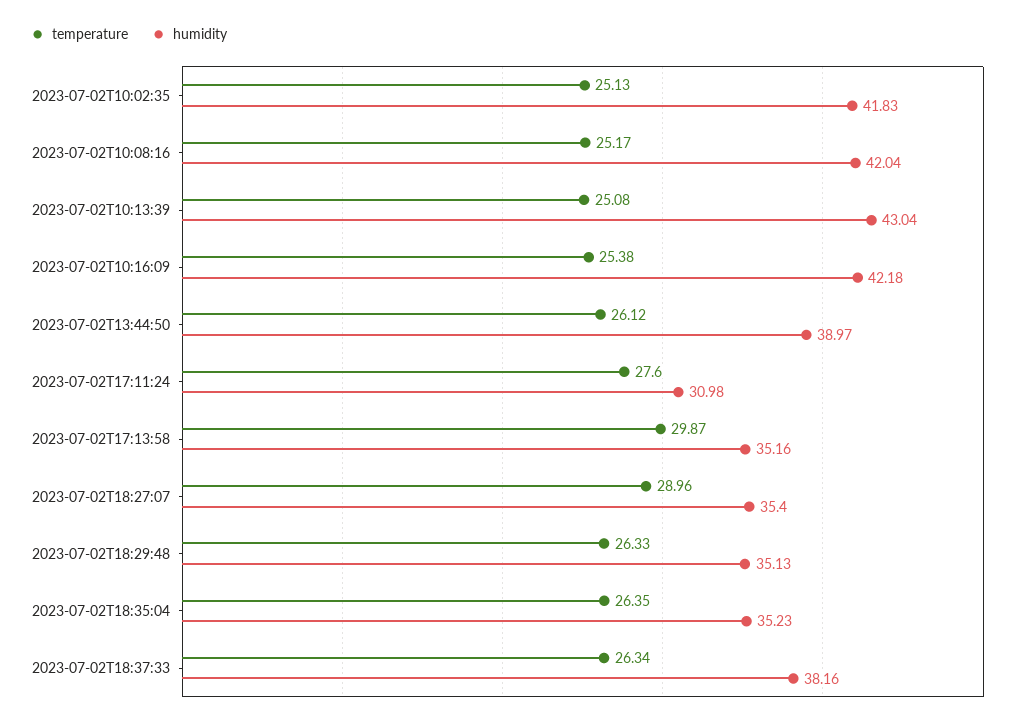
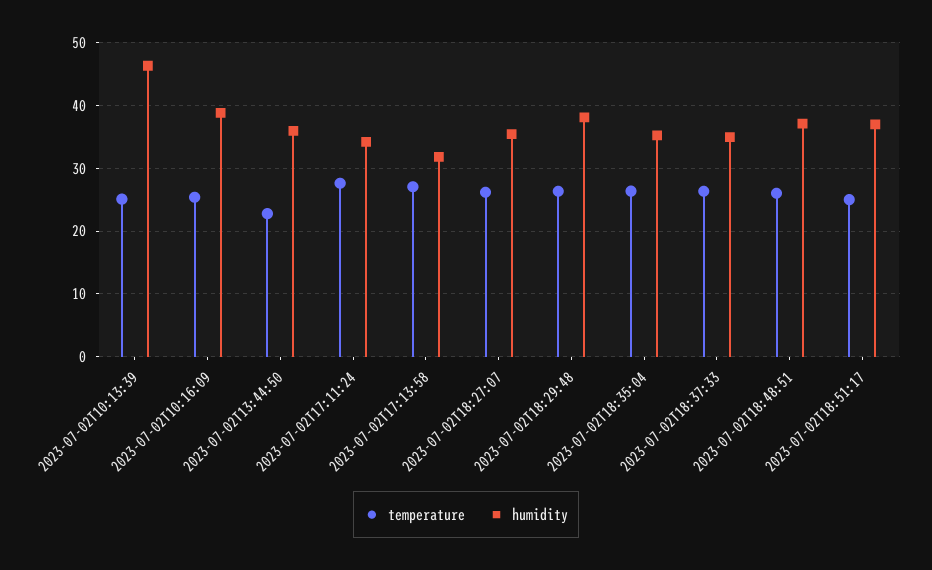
temperature, 2023-07-02T10:02:35: 25.13 -> none
humidity, 2023-07-02T10:02:35: 41.83 -> none
temperature, 2023-07-02T10:08:16: 25.17 -> none
humidity, 2023-07-02T10:08:16: 42.04 -> none
humidity, 2023-07-02T10:13:39: 43.04 -> 46
humidity, 2023-07-02T10:16:09: 42.18 -> 39
temperature, 2023-07-02T13:44:50: 26.12 -> 23
humidity, 2023-07-02T13:44:50: 38.97 -> 36
humidity, 2023-07-02T17:11:24: 30.98 -> 34
temperature, 2023-07-02T17:13:58: 29.87 -> 27
humidity, 2023-07-02T17:13:58: 35.16 -> 32
temperature, 2023-07-02T18:27:07: 28.96 -> 26
humidity, 2023-07-02T18:29:48: 35.13 -> 38
humidity, 2023-07-02T18:37:33: 38.16 -> 35
temperature, 2023-07-02T18:48:51: none -> 26
humidity, 2023-07-02T18:48:51: none -> 37
temperature, 2023-07-02T18:51:17: none -> 25
humidity, 2023-07-02T18:51:17: none -> 37

